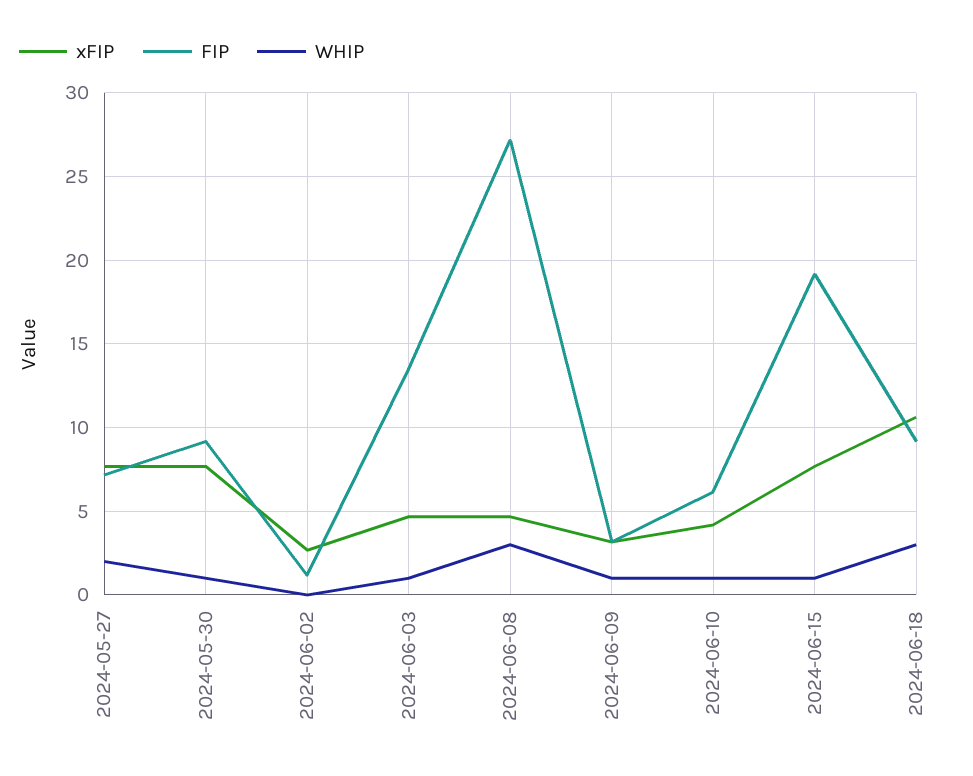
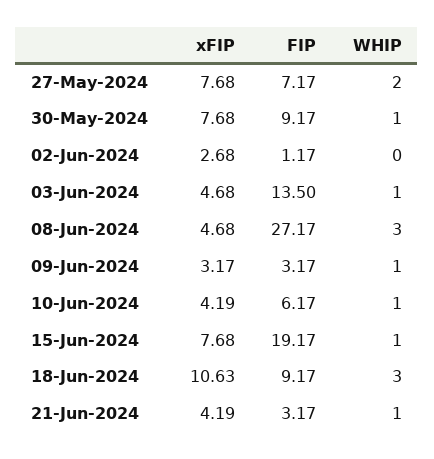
xFIP, 21-Jun-2024: none -> 4.19
FIP, 21-Jun-2024: none -> 3.17
WHIP, 21-Jun-2024: none -> 1

